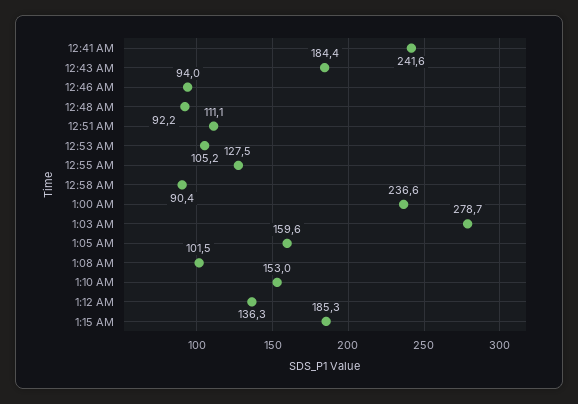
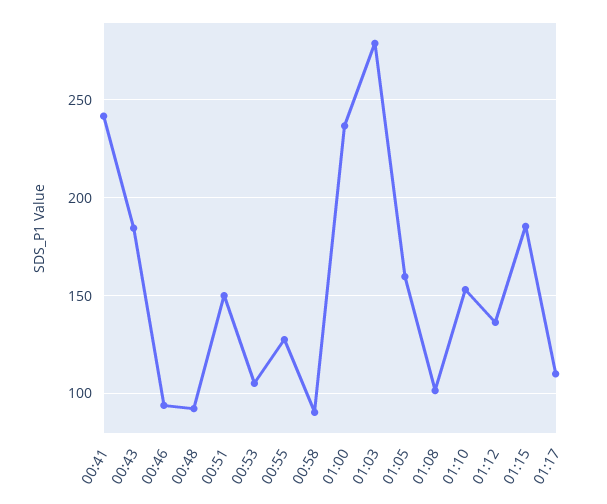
12:51 AM: 111.1 -> 150
01:17: none -> 110

